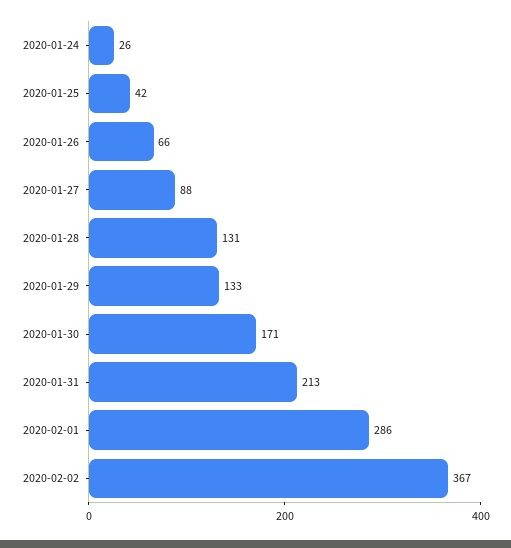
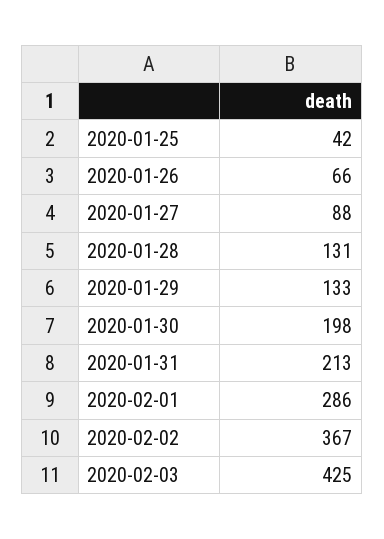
2020-01-24: 26 -> none
2020-01-30: 171 -> 198
2020-02-03: none -> 425

